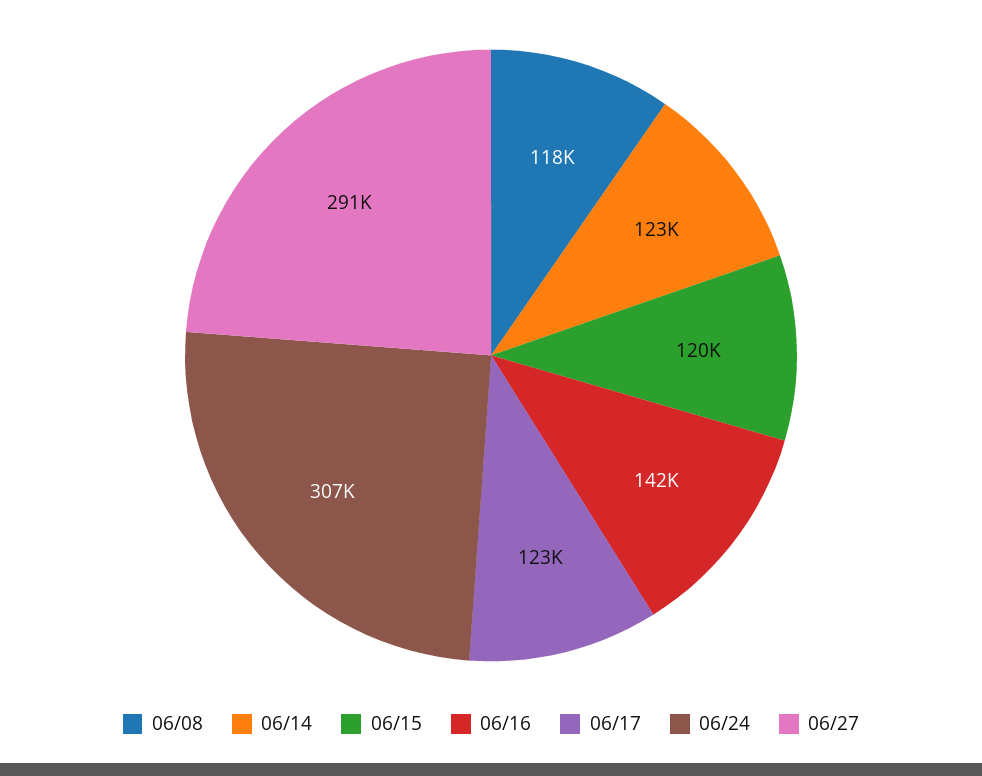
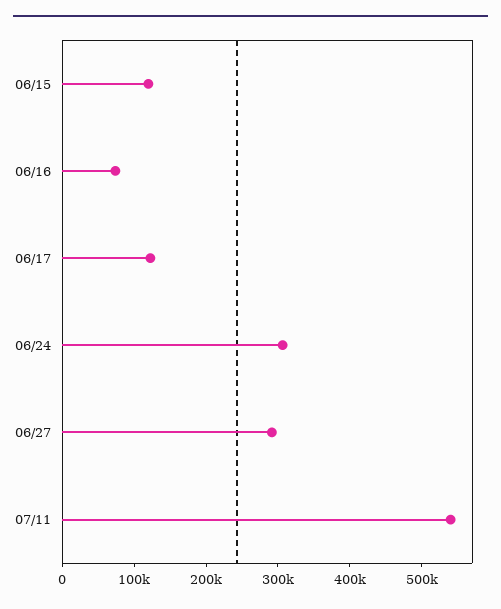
06/08: 118000 -> none
06/14: 123000 -> none
06/16: 142000 -> 80000
07/11: none -> 540000

